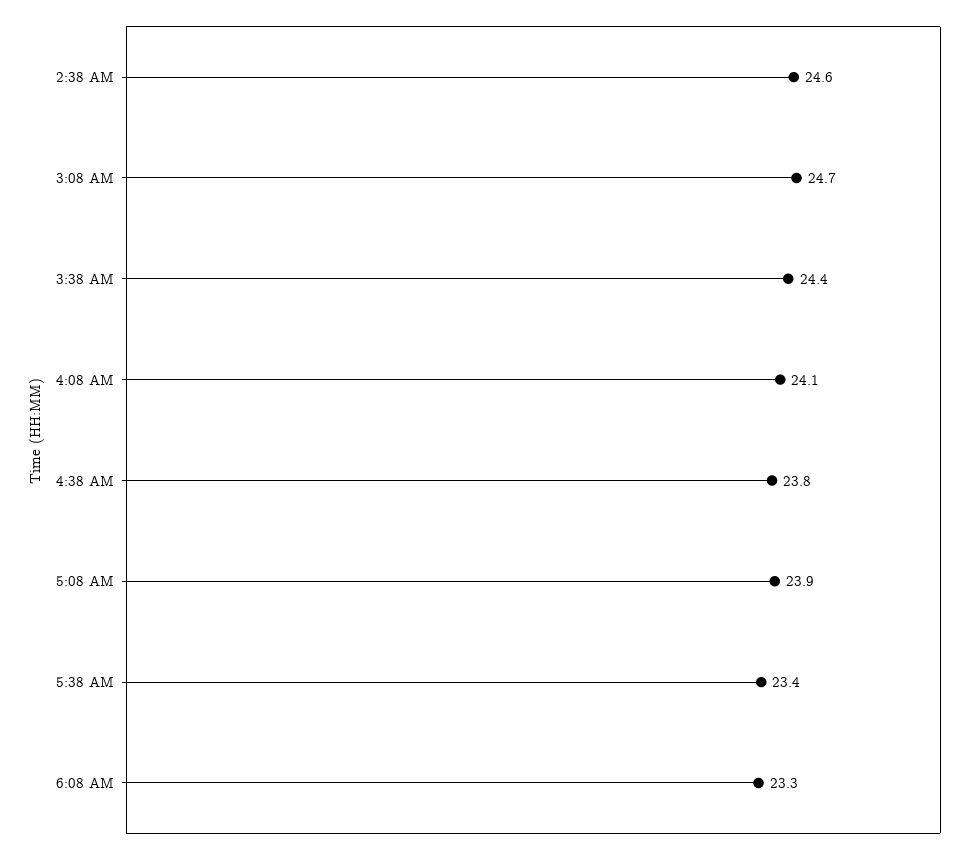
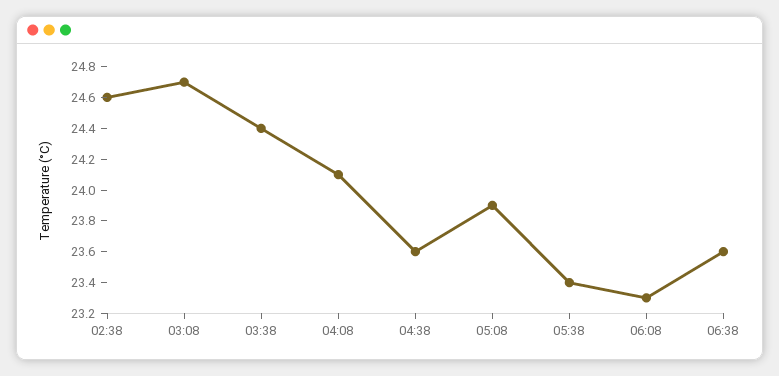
4:38 AM: 23.8 -> 23.6
06:38: none -> 23.6

